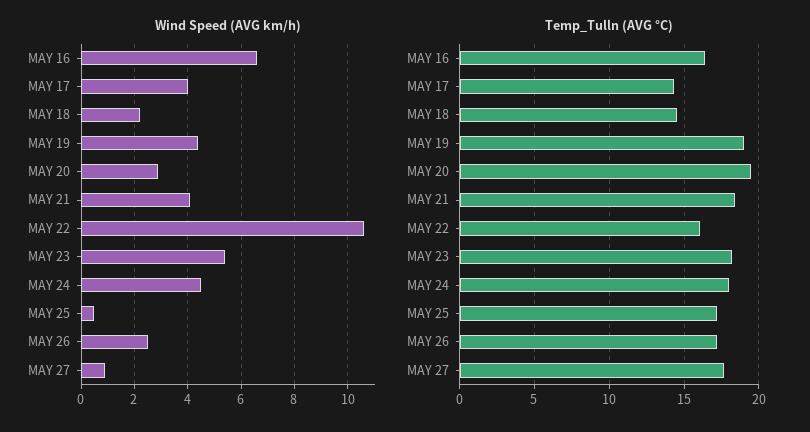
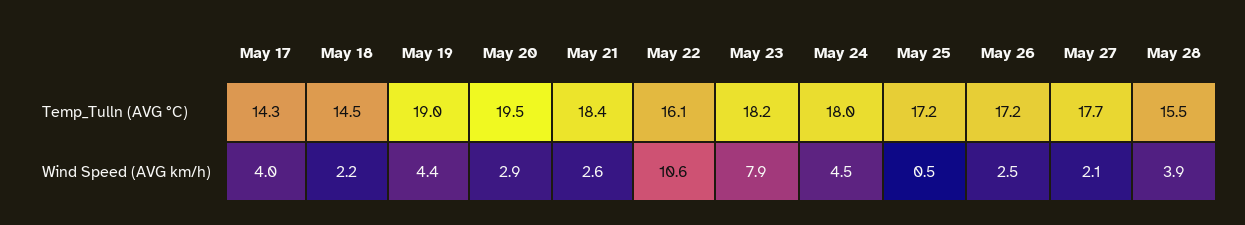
Wind Speed (AVG km/h), MAY 16: 6.5 -> none
Wind Speed (AVG km/h), MAY 21: 4 -> 2.6
Wind Speed (AVG km/h), MAY 23: 5.5 -> 7.9
Wind Speed (AVG km/h), MAY 27: 1 -> 2.1
Temp_Tulln (AVG °C), MAY 16: 16.5 -> none
Temp_Tulln (AVG °C), May 28: none -> 15.5
Wind Speed (AVG km/h), May 28: none -> 3.9

